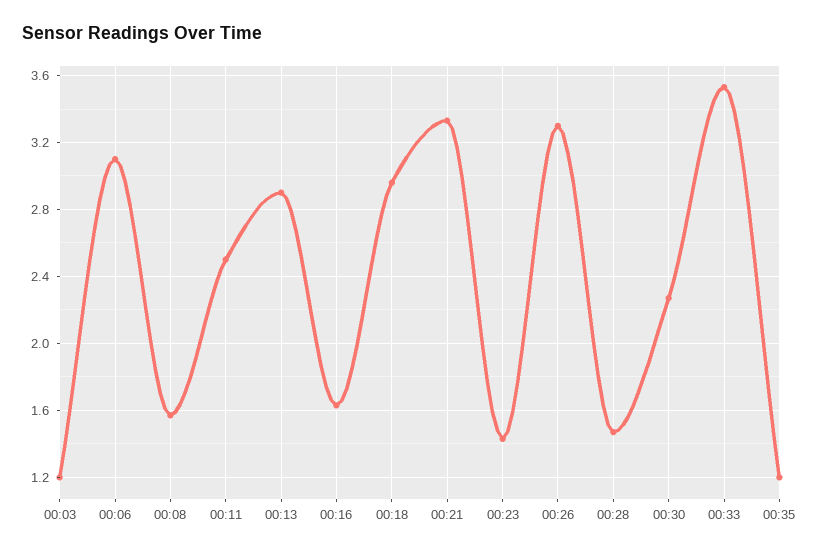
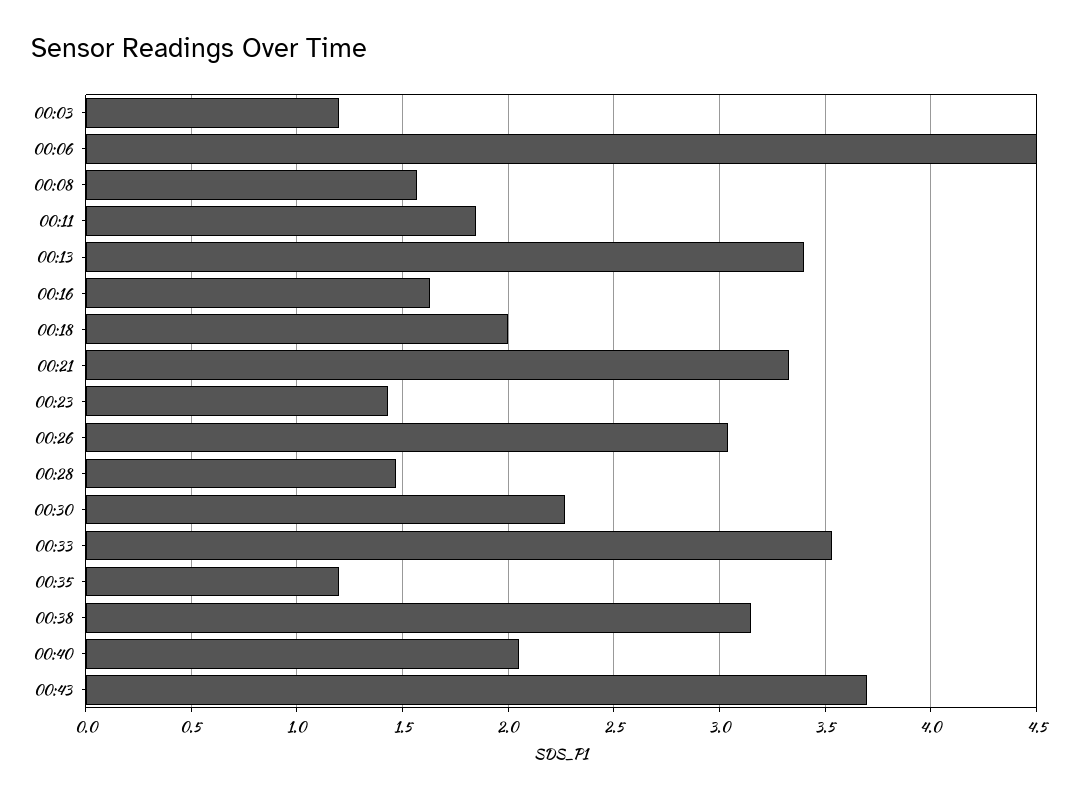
00:06: 3.1 -> 4.5
00:11: 2.5 -> 1.85
00:13: 2.9 -> 3.4
00:18: 2.95 -> 2
00:26: 3.3 -> 3.05
00:38: none -> 3.15
00:40: none -> 2.05
00:43: none -> 3.7

